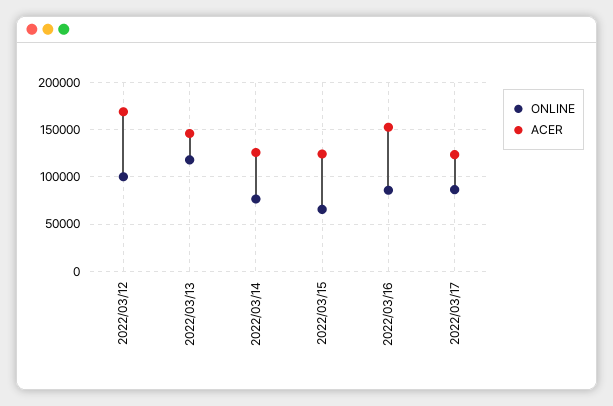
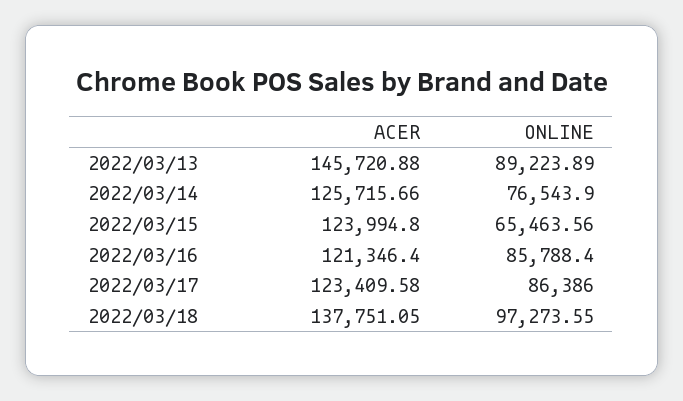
ONLINE, 2022/03/12: 100000 -> none
ACER, 2022/03/12: 170000 -> none
ONLINE, 2022/03/13: 120000 -> 89223.89
ACER, 2022/03/16: 150000 -> 121346.4
ACER, 2022/03/18: none -> 137751.05
ONLINE, 2022/03/18: none -> 97273.55

